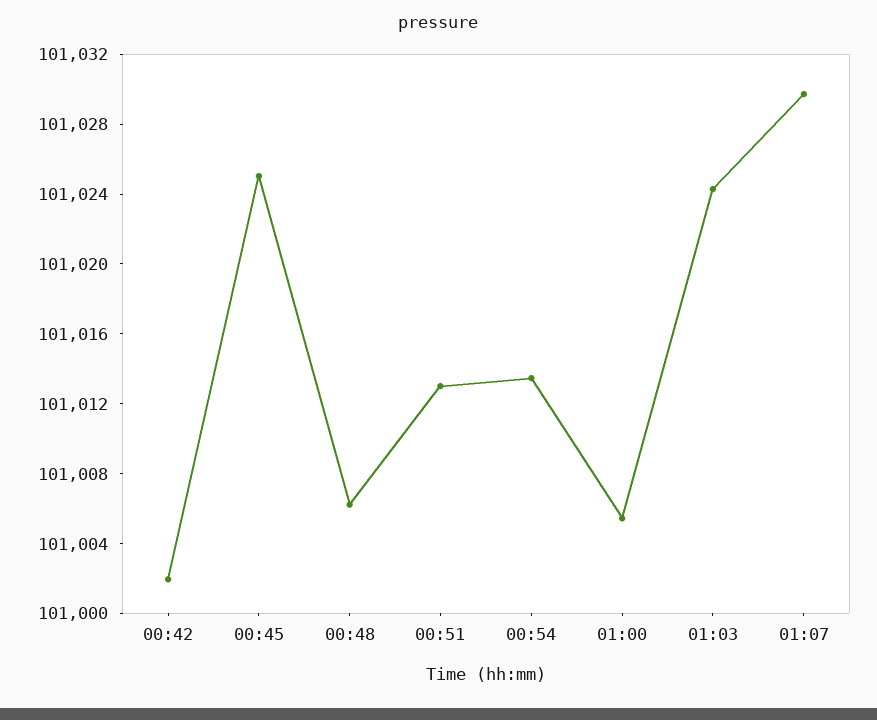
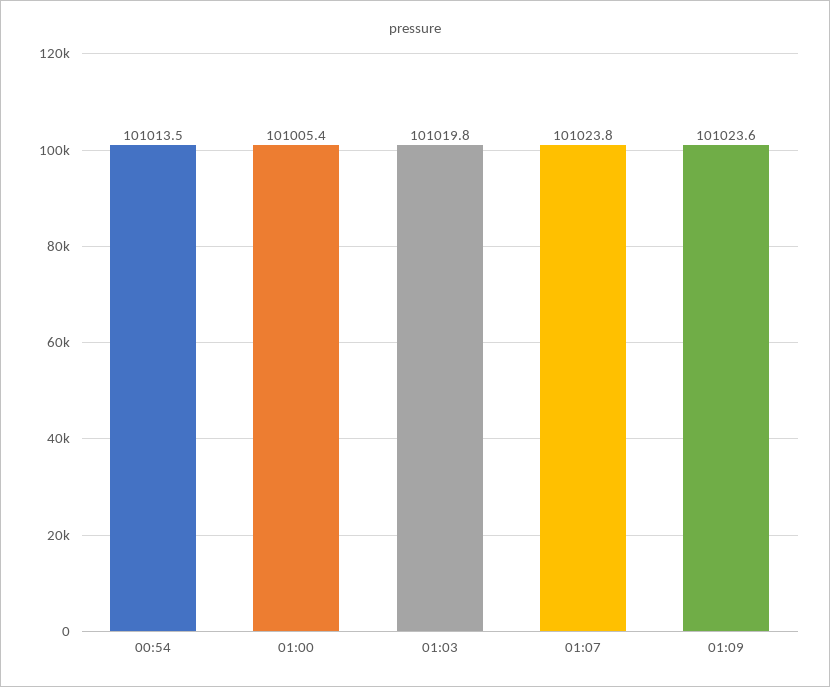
00:42: 101002 -> none
00:45: 101025 -> none
00:48: 101006 -> none
00:51: 101013 -> none
01:03: 101024 -> 101019.8
01:07: 101030 -> 101023.8
01:09: none -> 101023.6

